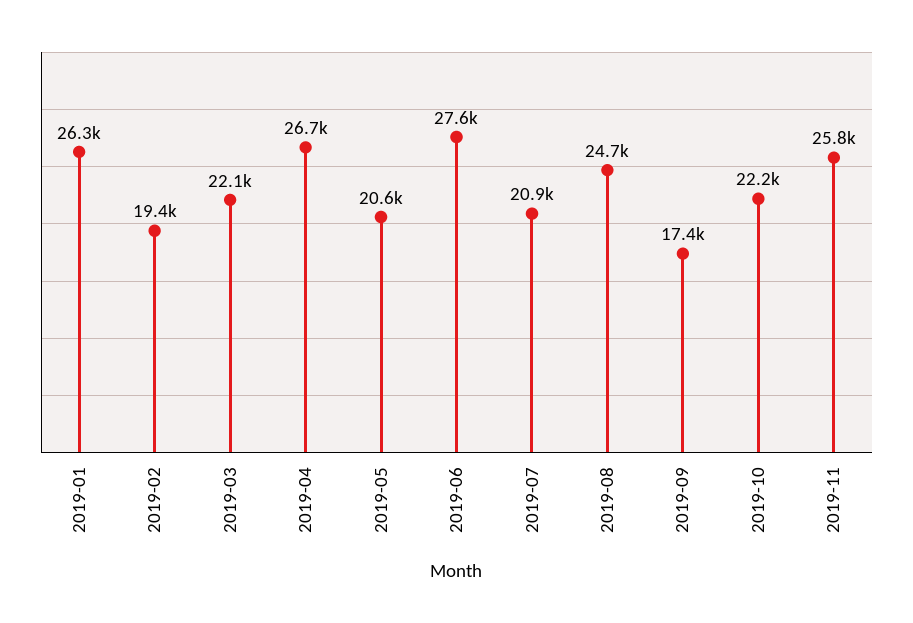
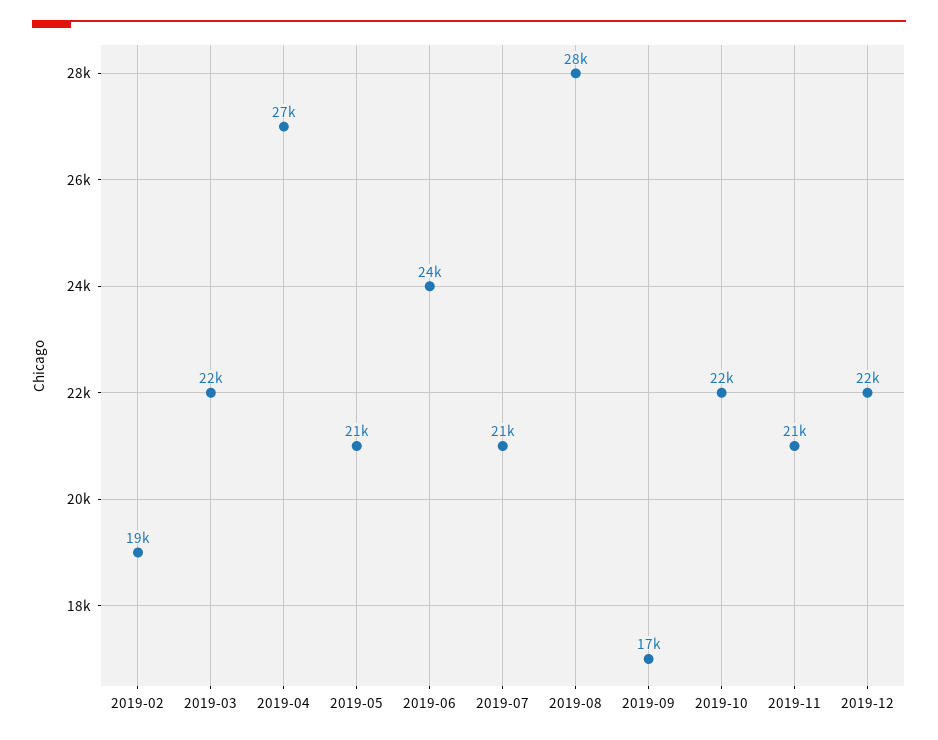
2019-01: 26300 -> none
2019-06: 27600 -> 24000
2019-08: 24700 -> 28000
2019-11: 25800 -> 21000
2019-12: none -> 22000

